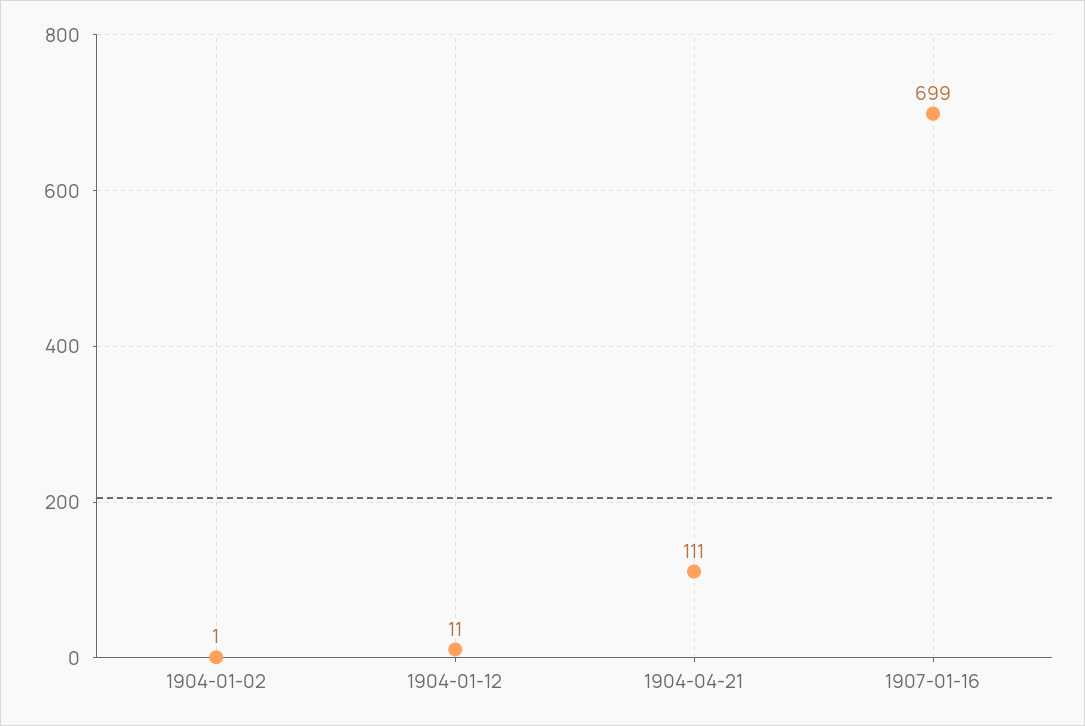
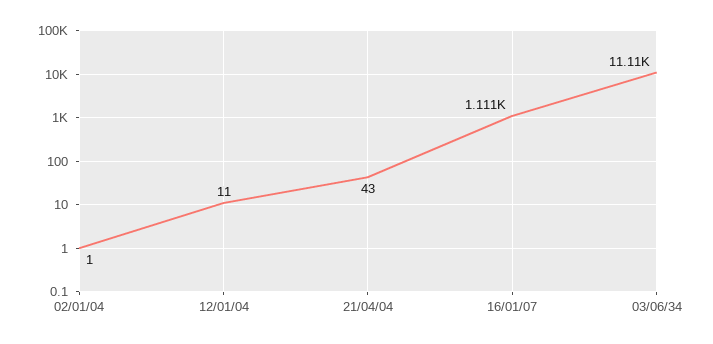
1904-04-21: 111 -> 43
1907-01-16: 699 -> 1111
03/06/34: none -> 11110

